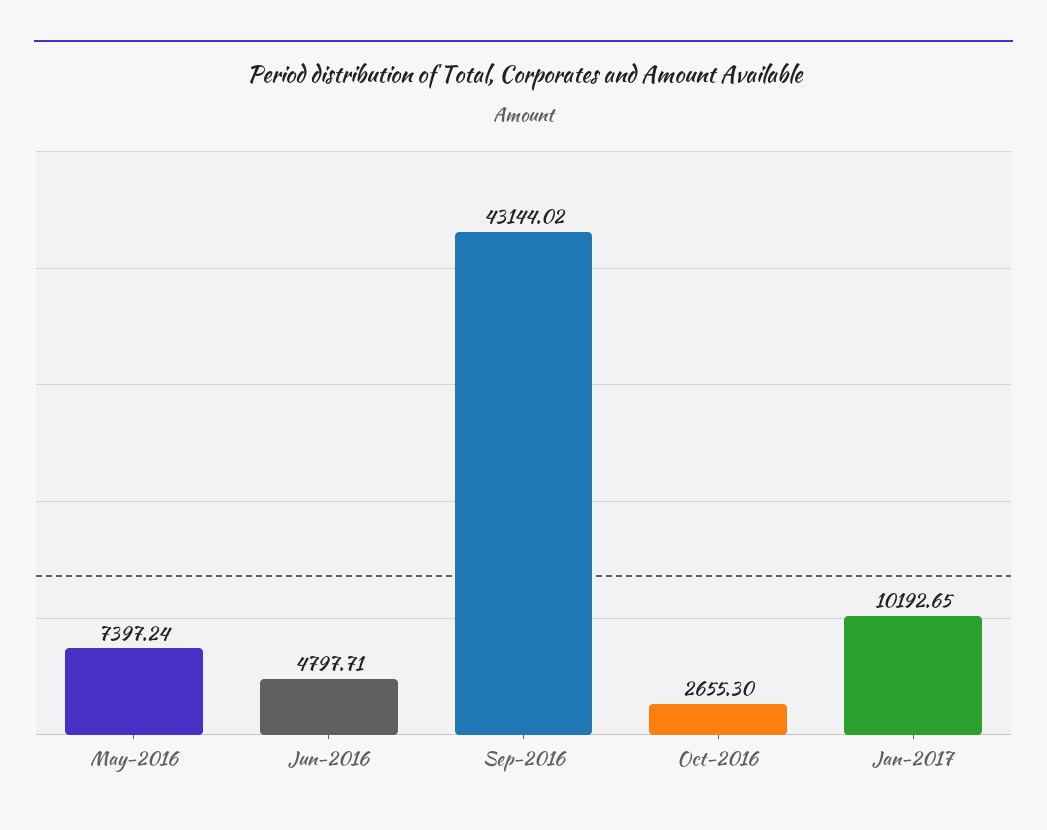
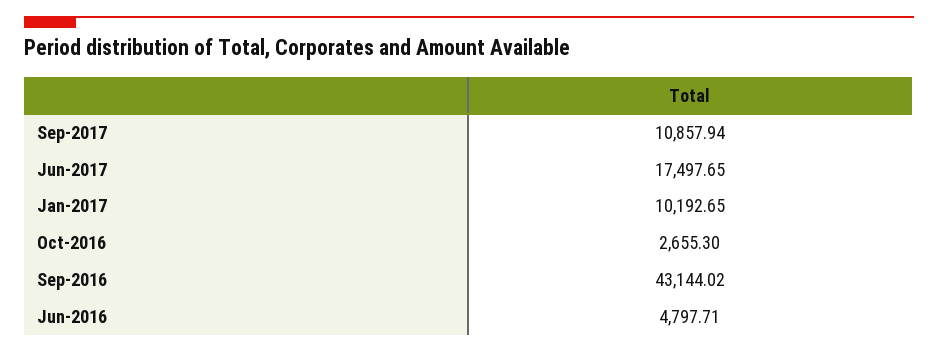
May-2016: 7397.24 -> none
Sep-2017: none -> 10857.94
Jun-2017: none -> 17497.65

